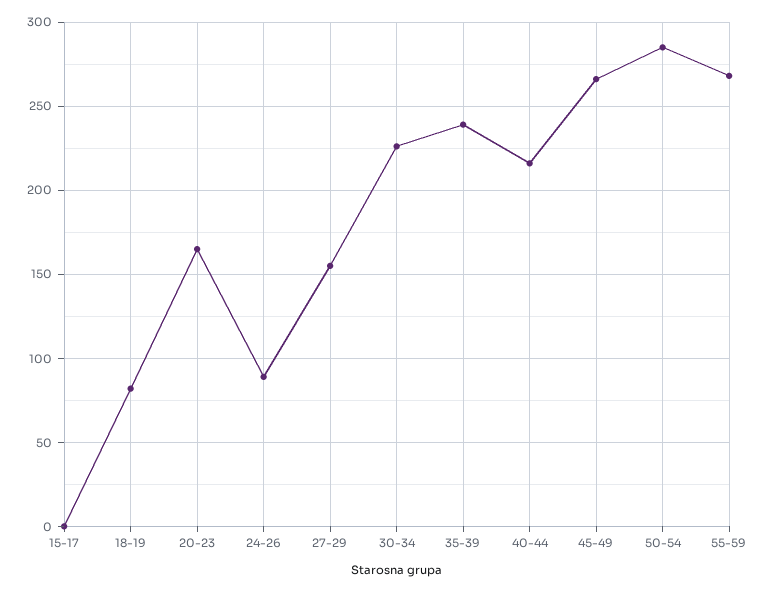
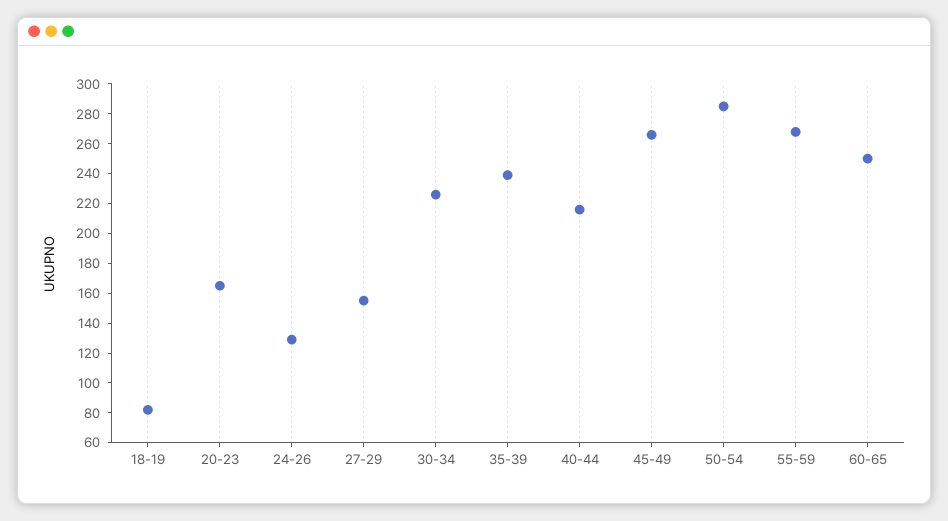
15-17: 0 -> none
24-26: 90 -> 130
60-65: none -> 250

